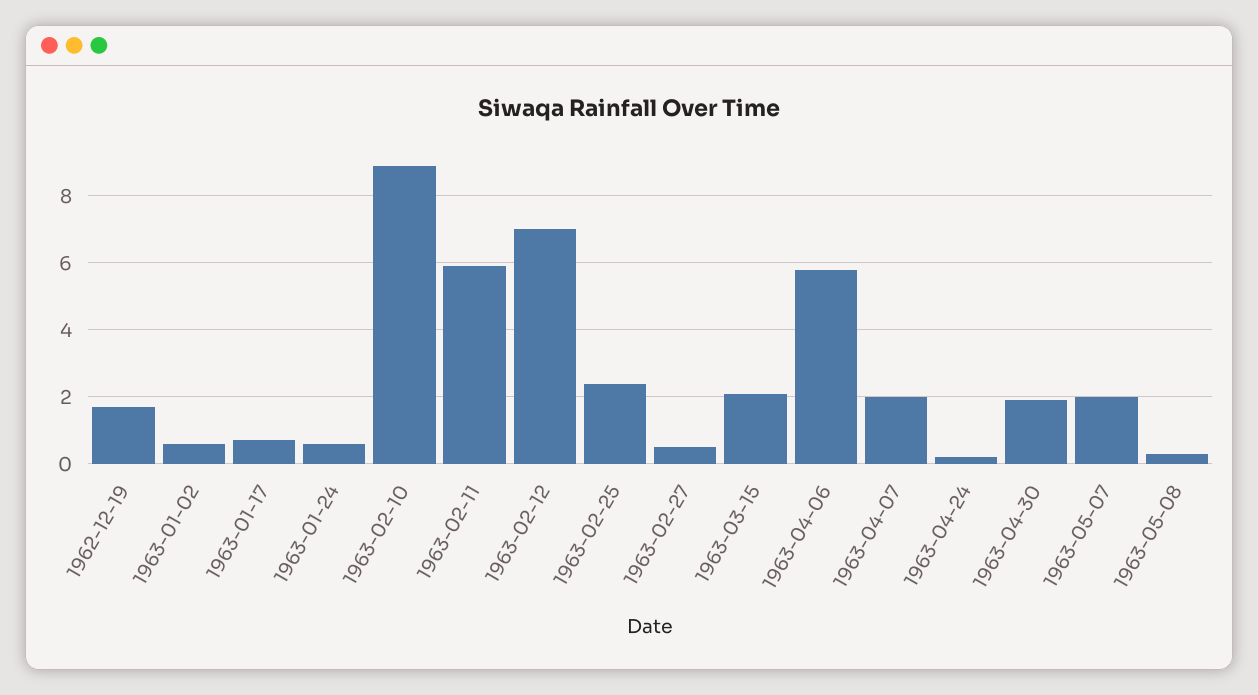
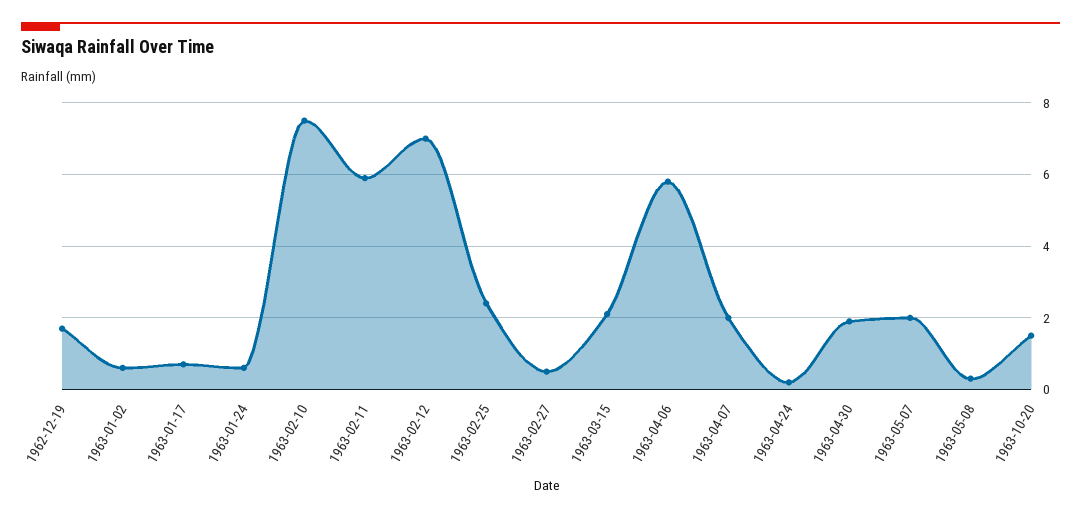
1963-02-10: 9 -> 7.5
1963-10-20: none -> 1.5

